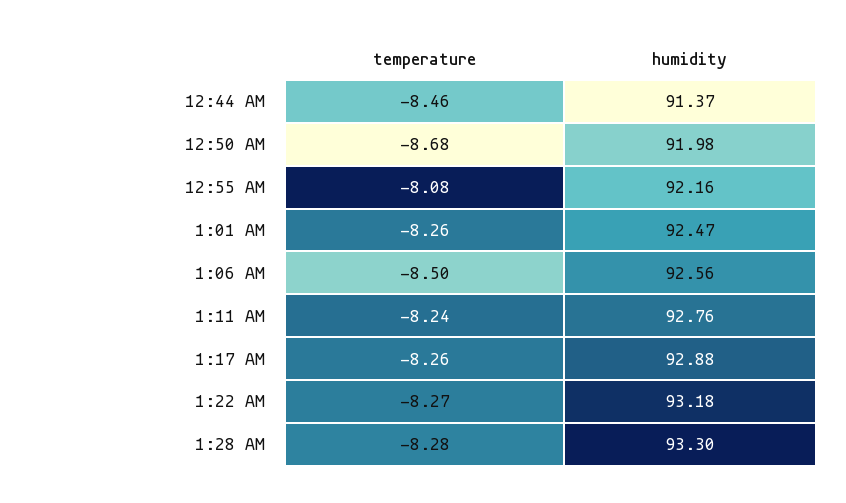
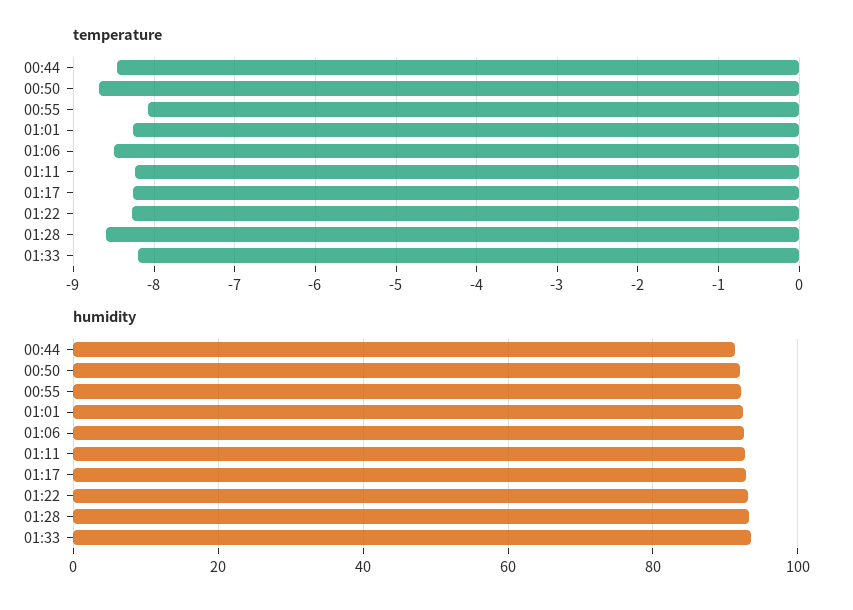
temperature, 1:28 AM: -8.28 -> -8.6
temperature, 01:33: none -> -8.2
humidity, 01:33: none -> 94

